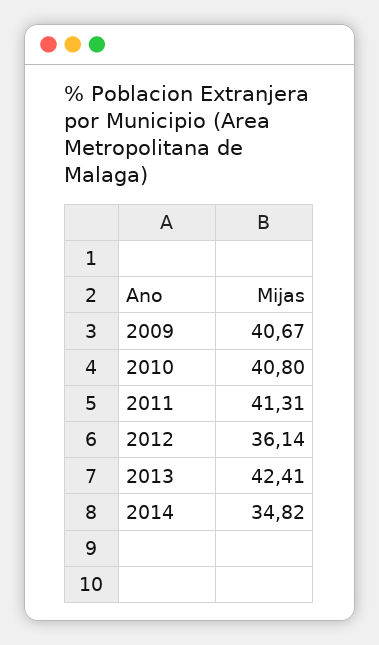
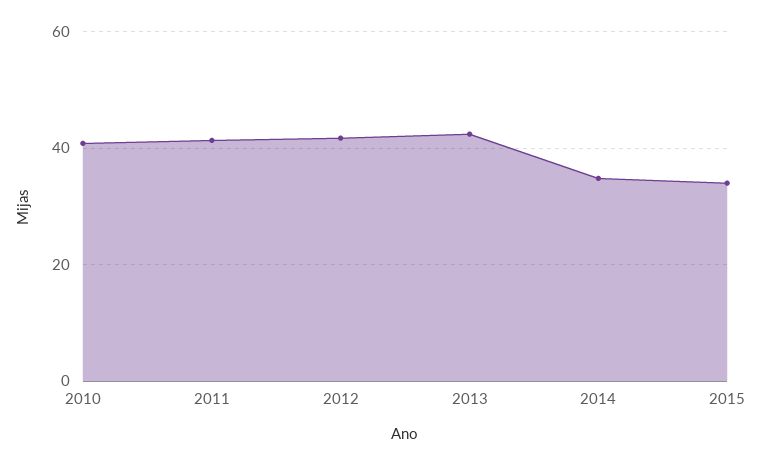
2009: 40.67 -> none
2012: 36.14 -> 42
2015: none -> 34

